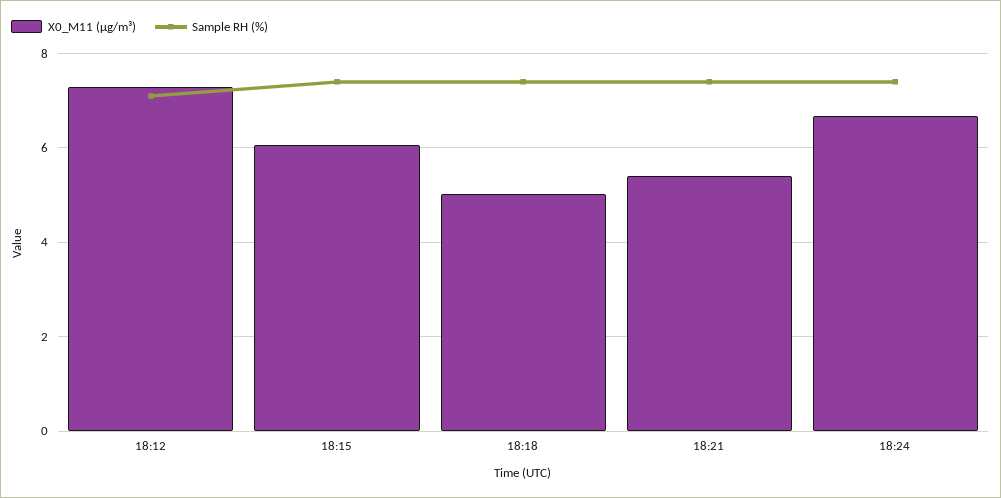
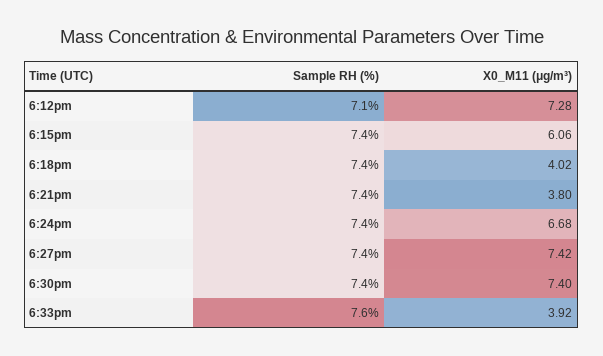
X0_M11 (μg/m³), 18:18: 5 -> 4.02
X0_M11 (μg/m³), 18:21: 5.4 -> 3.8
Sample RH (%), 6:27pm: none -> 7.4
X0_M11 (μg/m³), 6:27pm: none -> 7.42
Sample RH (%), 6:30pm: none -> 7.4
X0_M11 (μg/m³), 6:30pm: none -> 7.4
Sample RH (%), 6:33pm: none -> 7.6
X0_M11 (μg/m³), 6:33pm: none -> 3.92

